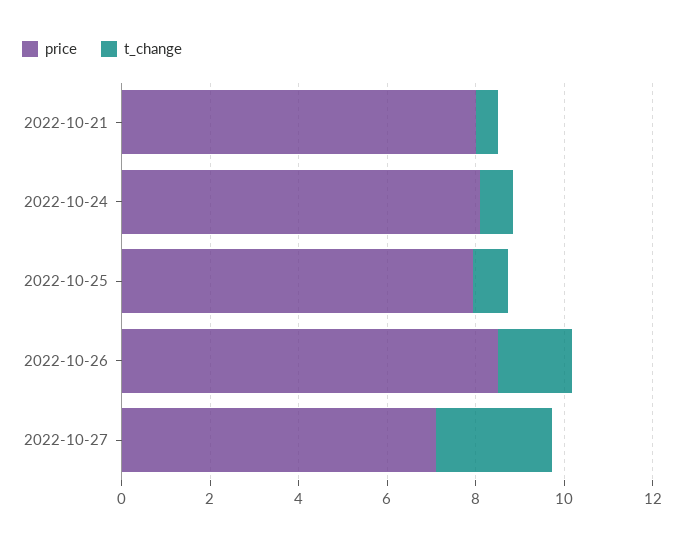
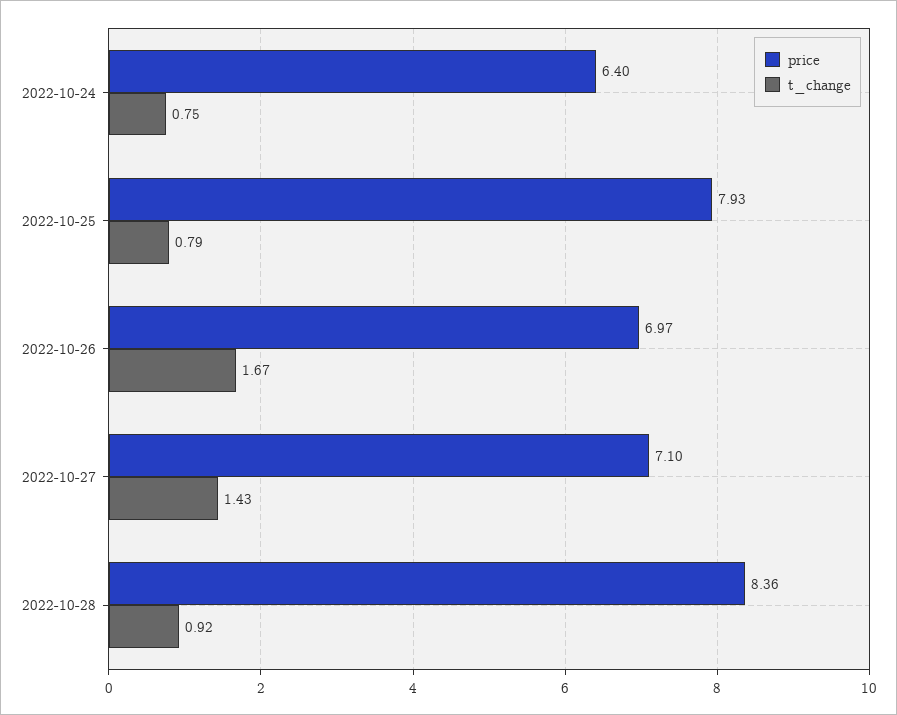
price, 2022-10-21: 8 -> none
t_change, 2022-10-21: 0.5 -> none
price, 2022-10-24: 8 -> 6.4
price, 2022-10-26: 8.5 -> 6.97
t_change, 2022-10-27: 2.5 -> 1.43
price, 2022-10-28: none -> 8.36
t_change, 2022-10-28: none -> 0.92

